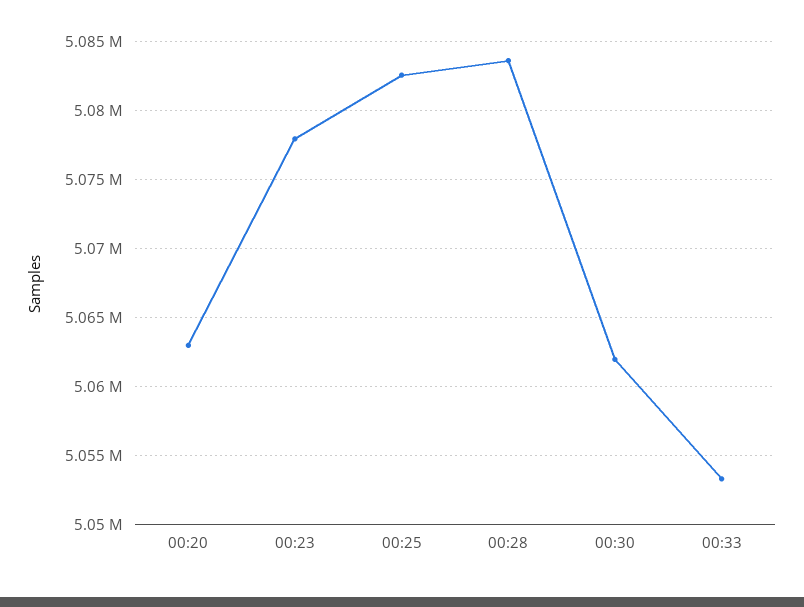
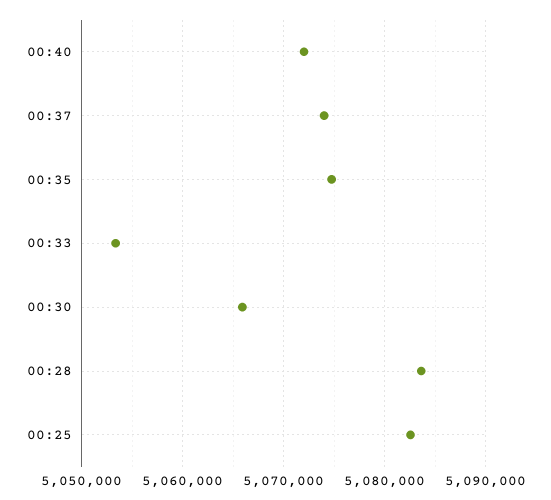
00:20: 5063000 -> none
00:23: 5078000 -> none
00:30: 5062000 -> 5066000
00:40: none -> 5072000
00:37: none -> 5074000
00:35: none -> 5075000

